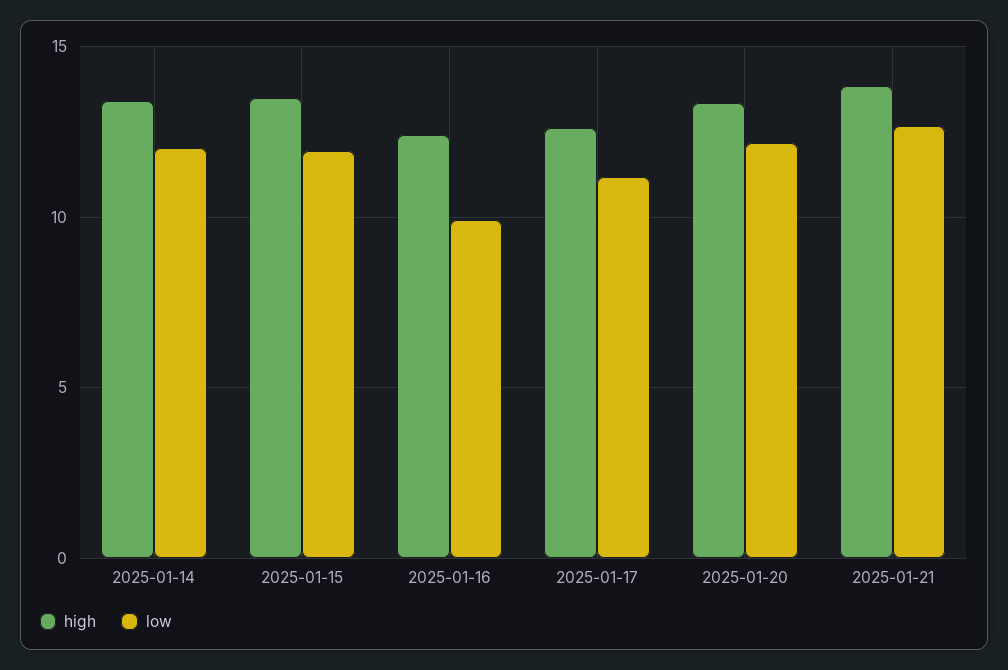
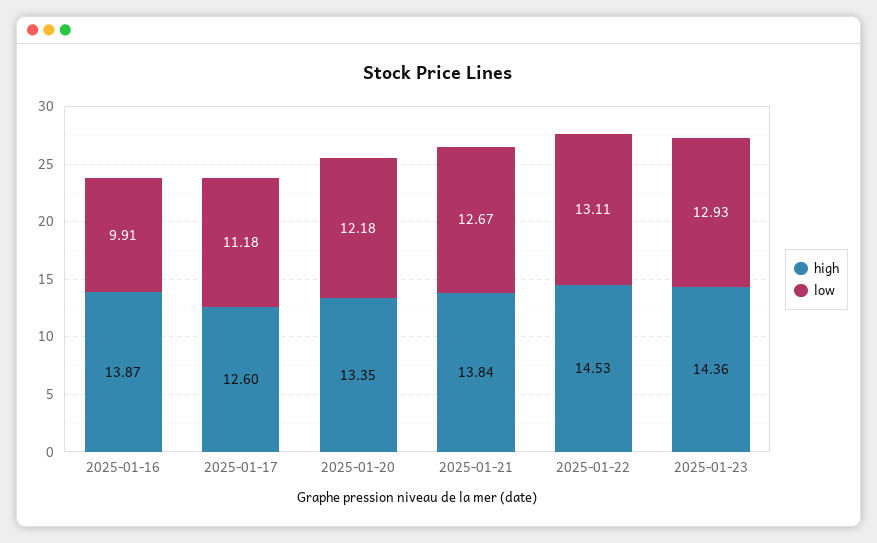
high, 2025-01-14: 13.5 -> none
low, 2025-01-14: 12 -> none
high, 2025-01-15: 13.5 -> none
low, 2025-01-15: 12 -> none
high, 2025-01-16: 12.5 -> 13.87
high, 2025-01-22: none -> 14.53
low, 2025-01-22: none -> 13.11
high, 2025-01-23: none -> 14.36
low, 2025-01-23: none -> 12.93

